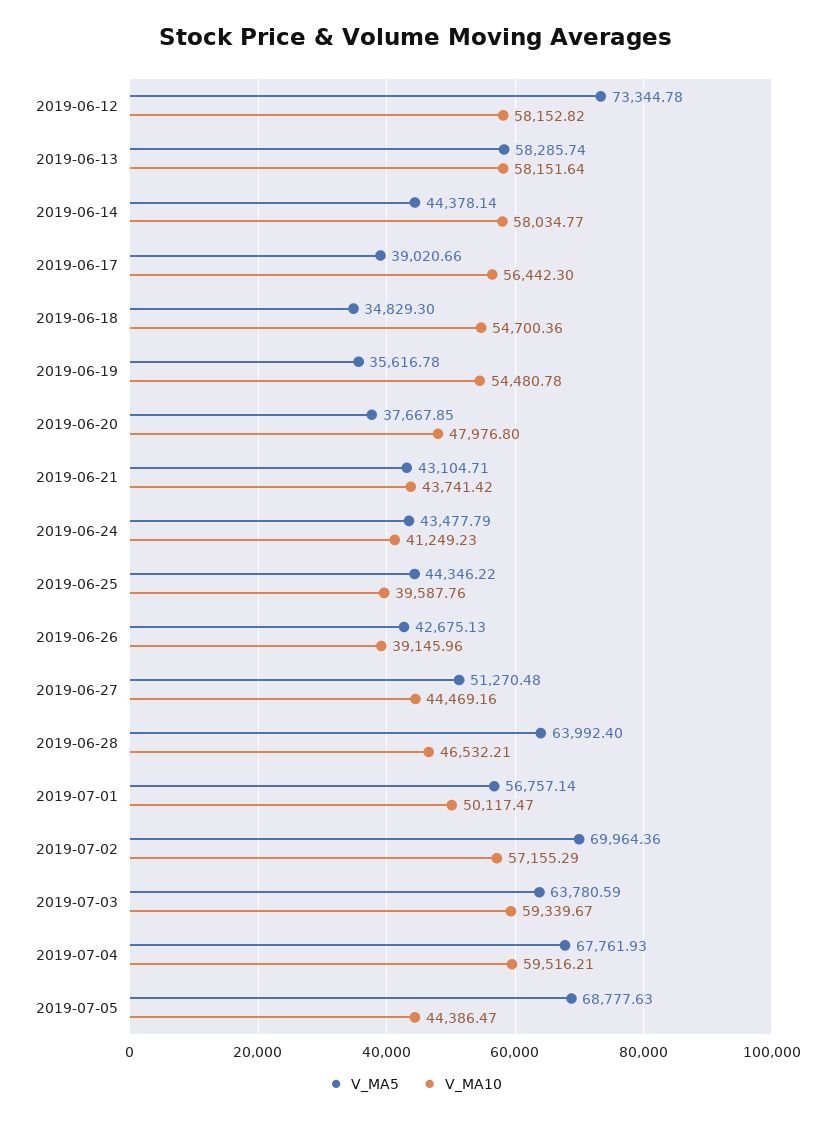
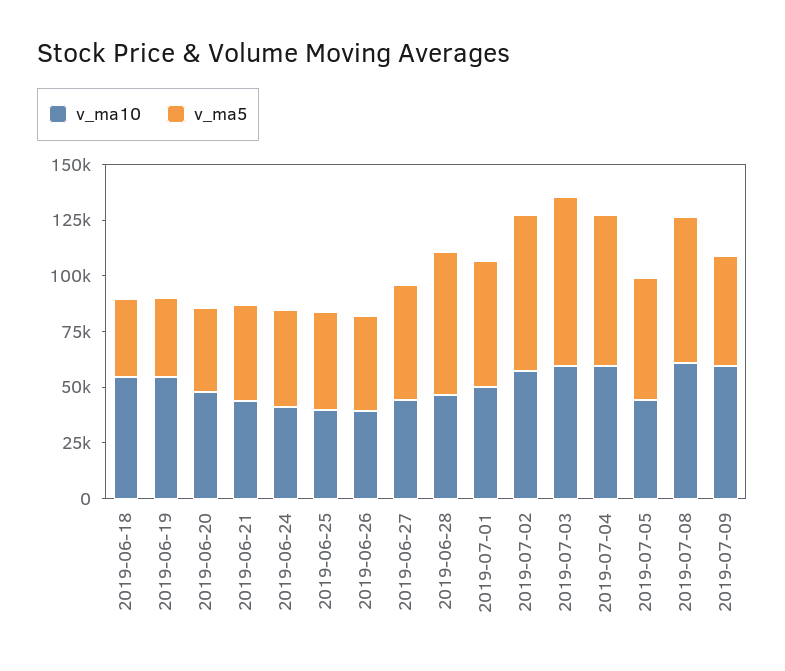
V_MA5, 2019-06-12: 73344.78 -> none
V_MA10, 2019-06-12: 58152.82 -> none
V_MA5, 2019-06-13: 58285.74 -> none
V_MA10, 2019-06-13: 58151.64 -> none
V_MA5, 2019-06-14: 44378.14 -> none
V_MA10, 2019-06-14: 58034.77 -> none
V_MA5, 2019-06-17: 39020.66 -> none
V_MA10, 2019-06-17: 56442.3 -> none
V_MA5, 2019-07-03: 63780.59 -> 75000
V_MA5, 2019-07-05: 68777.63 -> 55000
V_MA10, 2019-07-08: none -> 60000
V_MA5, 2019-07-08: none -> 65000
V_MA10, 2019-07-09: none -> 60000
V_MA5, 2019-07-09: none -> 50000

